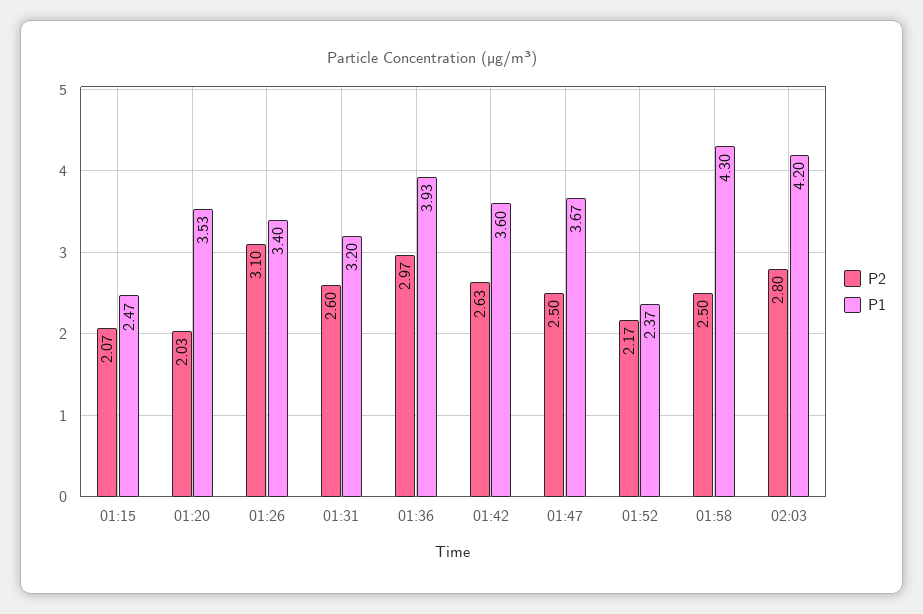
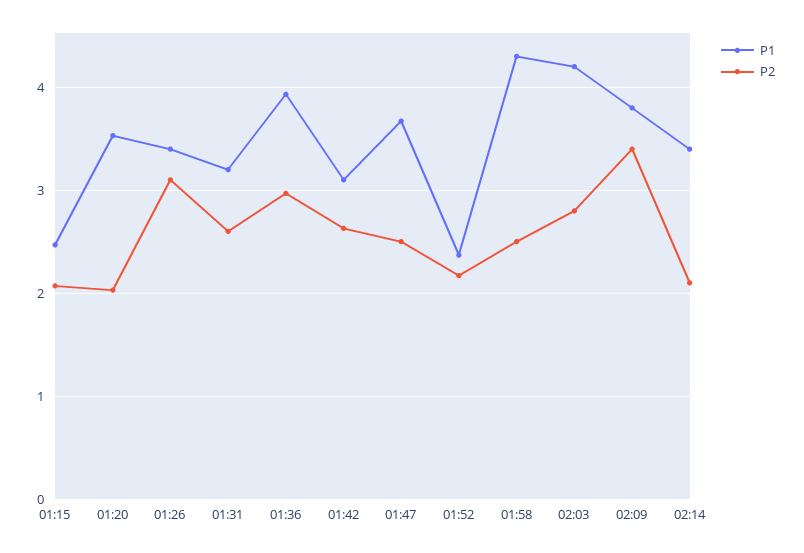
P1, 01:42: 3.6 -> 3.1
P1, 02:09: none -> 3.8
P2, 02:09: none -> 3.4
P1, 02:14: none -> 3.4
P2, 02:14: none -> 2.1

